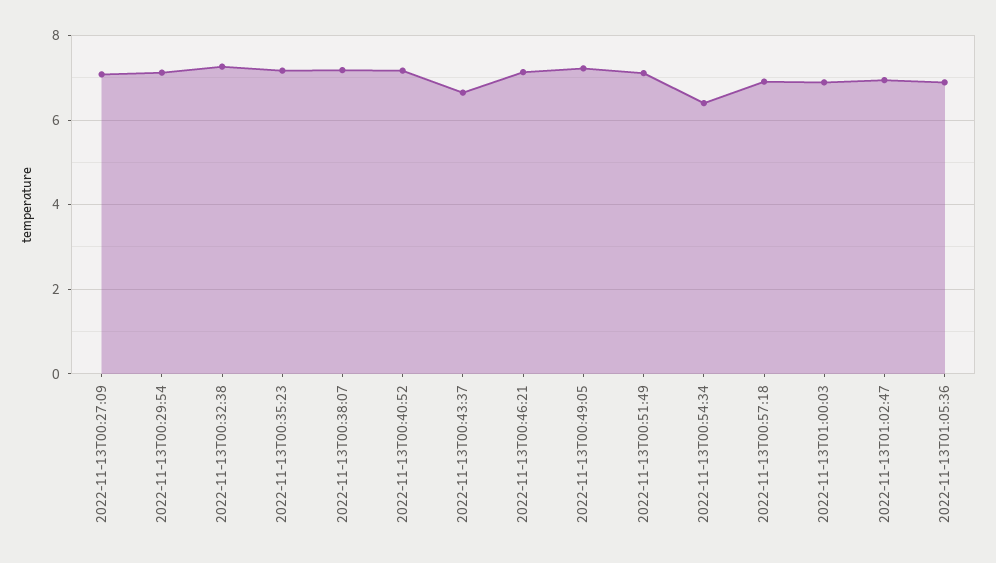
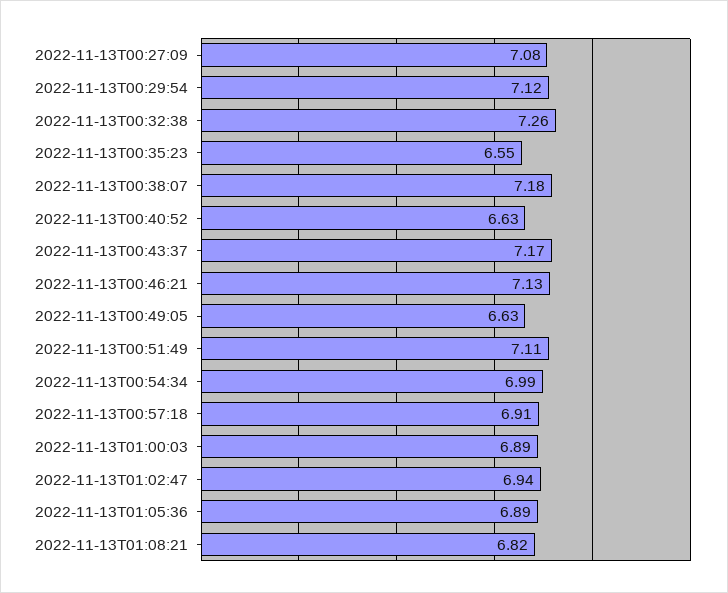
2022-11-13T00:35:23: 7.2 -> 6.55
2022-11-13T00:40:52: 7.2 -> 6.63
2022-11-13T00:43:37: 6.6 -> 7.17
2022-11-13T00:49:05: 7.2 -> 6.63
2022-11-13T00:54:34: 6.4 -> 6.99
2022-11-13T01:08:21: none -> 6.82

